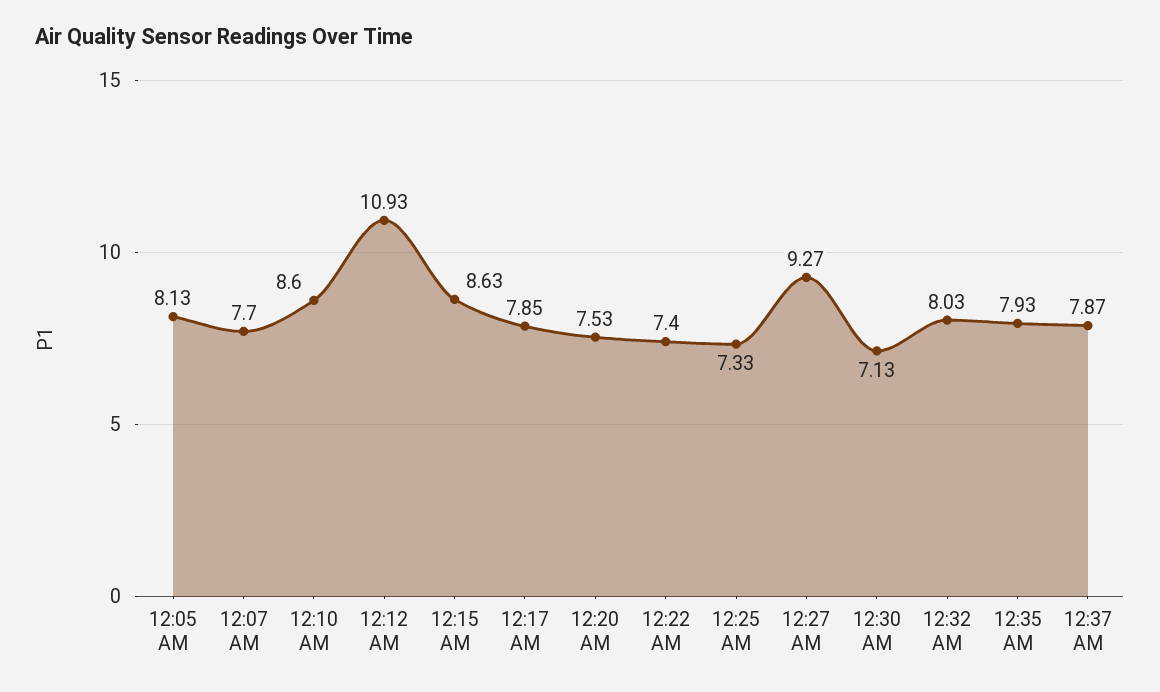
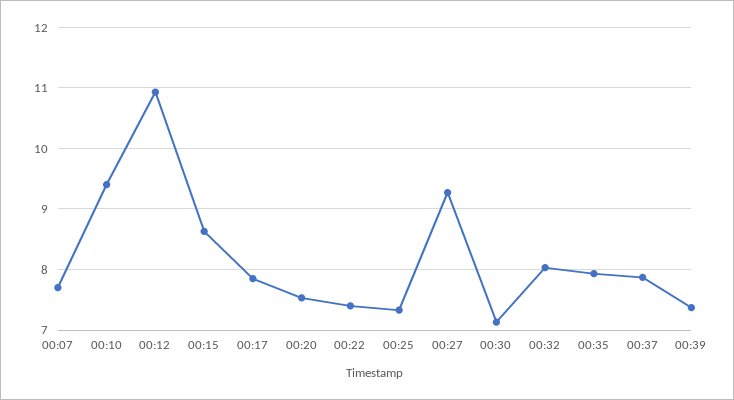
12:05 AM: 8.13 -> none
12:10 AM: 8.6 -> 9.4
00:39: none -> 7.4

